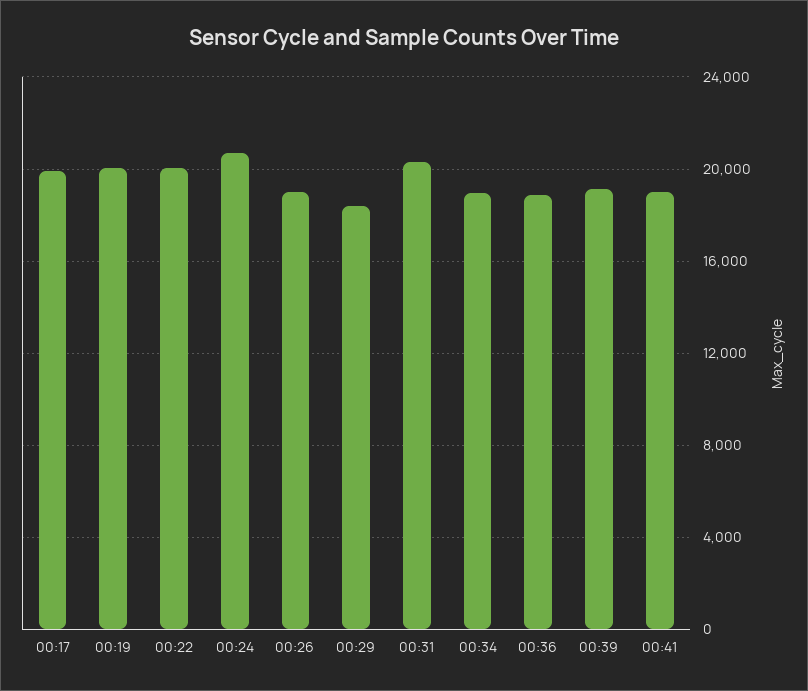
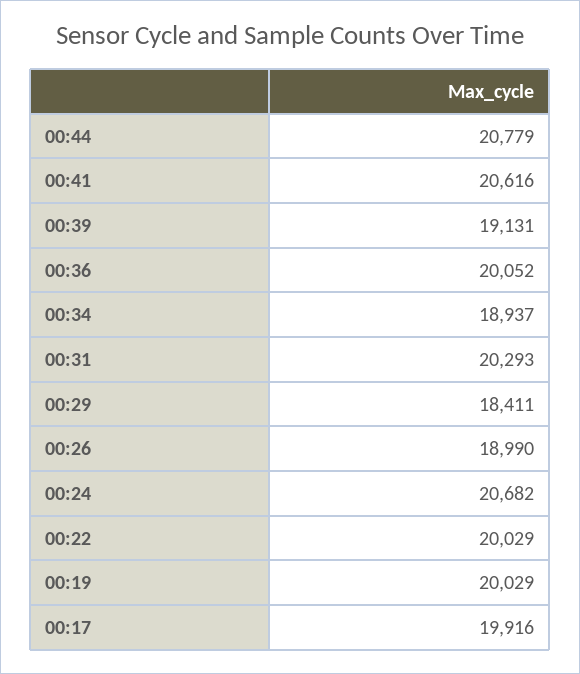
00:36: 19000 -> 20052
00:41: 19000 -> 20616
00:44: none -> 20779

